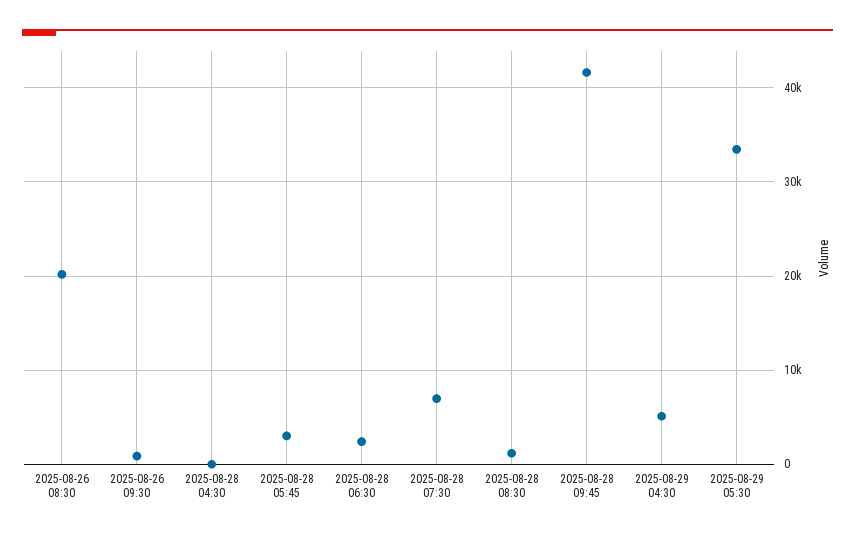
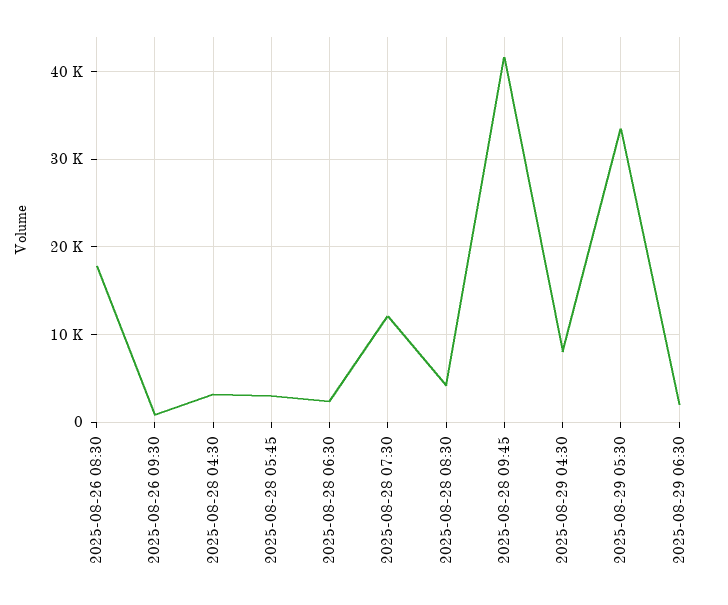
2025-08-26 08:30: 20000 -> 18000
2025-08-28 04:30: 0 -> 3000
2025-08-28 07:30: 7000 -> 12000
2025-08-28 08:30: 1000 -> 4000
2025-08-29 04:30: 5000 -> 8000
2025-08-29 06:30: none -> 2000

